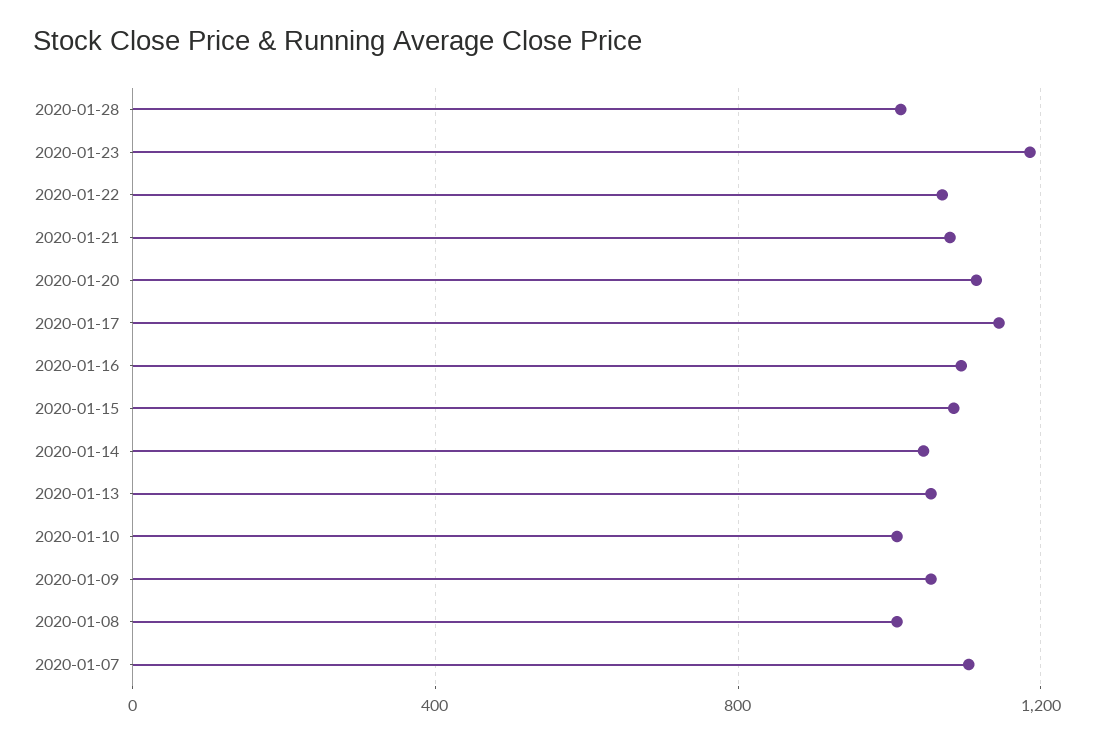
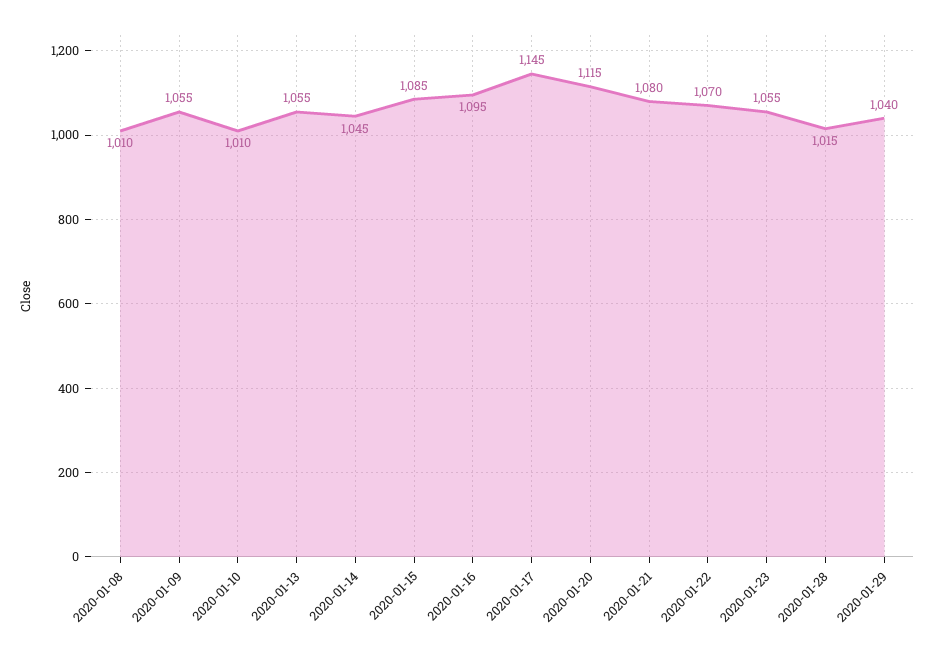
2020-01-23: 1200 -> 1055
2020-01-07: 1100 -> none
2020-01-29: none -> 1040

